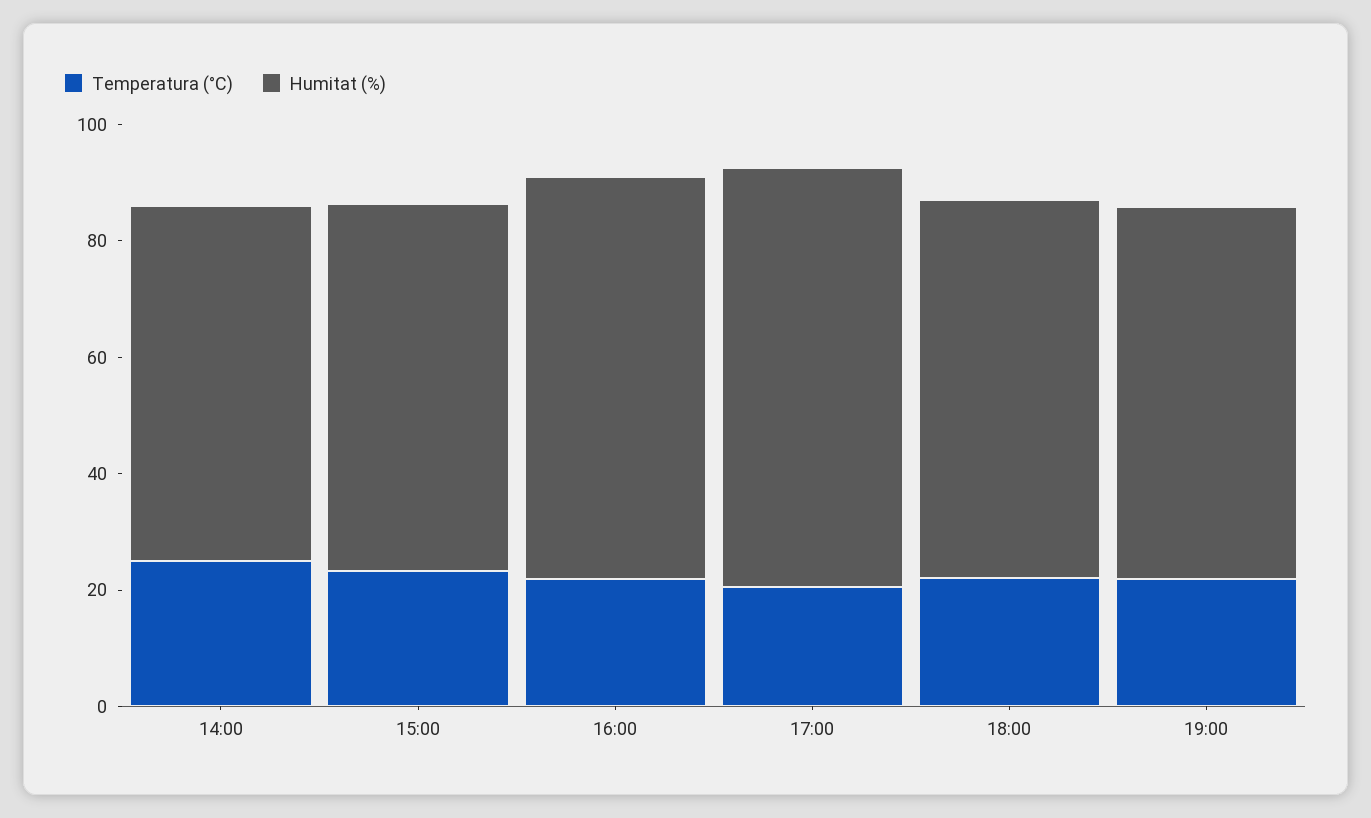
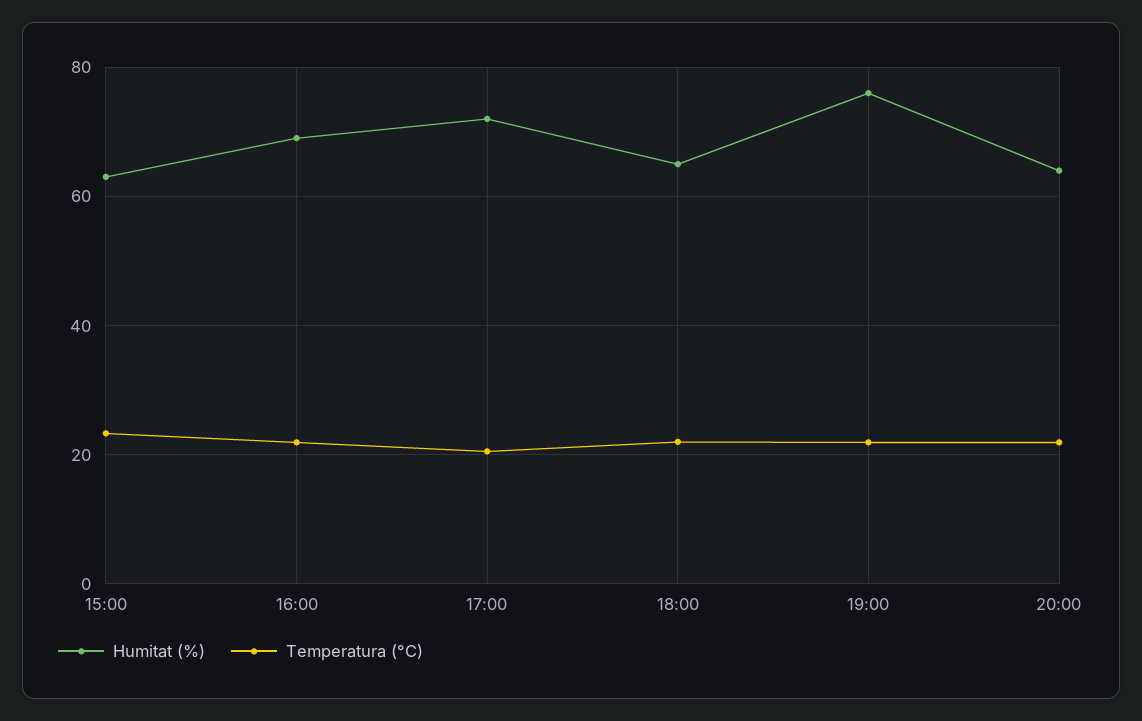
Temperatura (°C), 14:00: 25 -> none
Humitat (%), 14:00: 60 -> none
Humitat (%), 19:00: 65 -> 76
Humitat (%), 20:00: none -> 64
Temperatura (°C), 20:00: none -> 22

